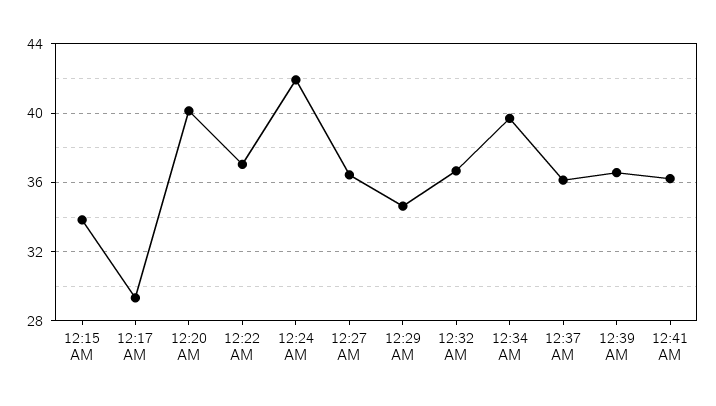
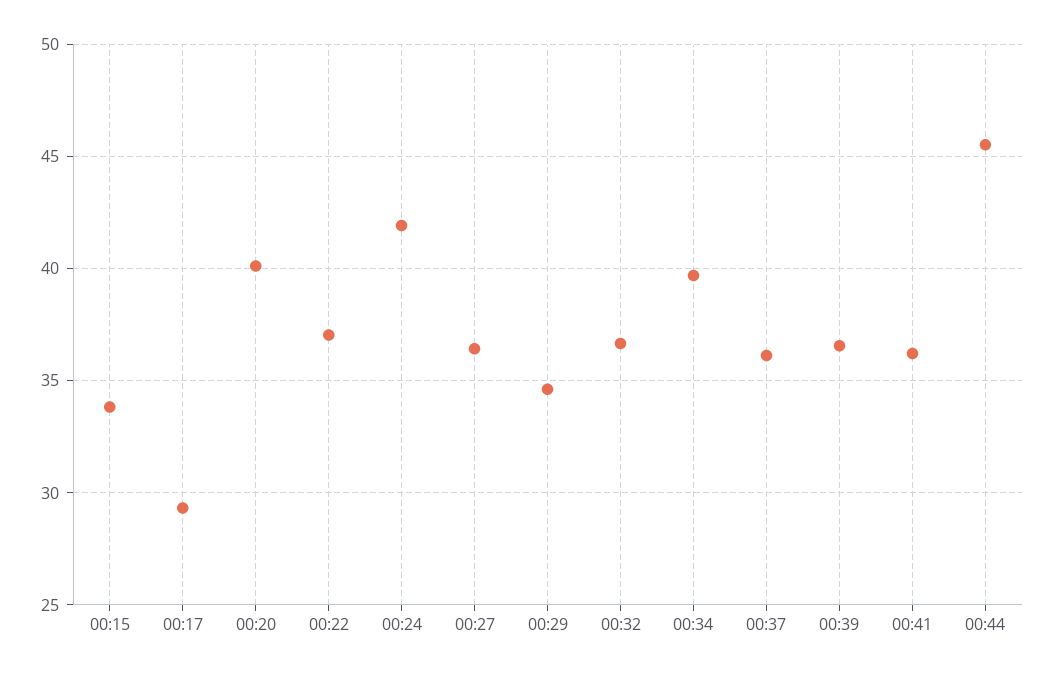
00:44: none -> 45.5

